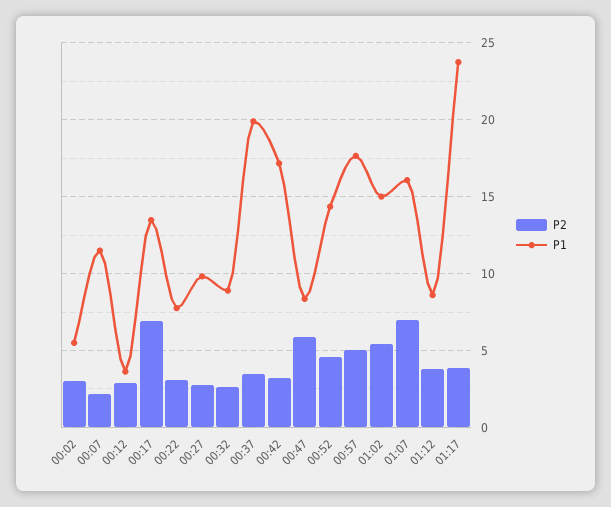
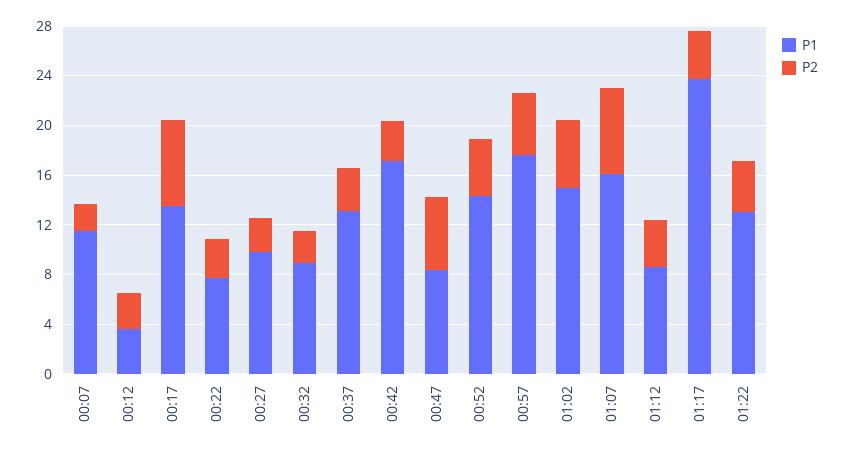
P2, 00:02: 3 -> none
P1, 00:02: 5.5 -> none
P1, 00:37: 20 -> 13
P1, 01:22: none -> 13
P2, 01:22: none -> 4

